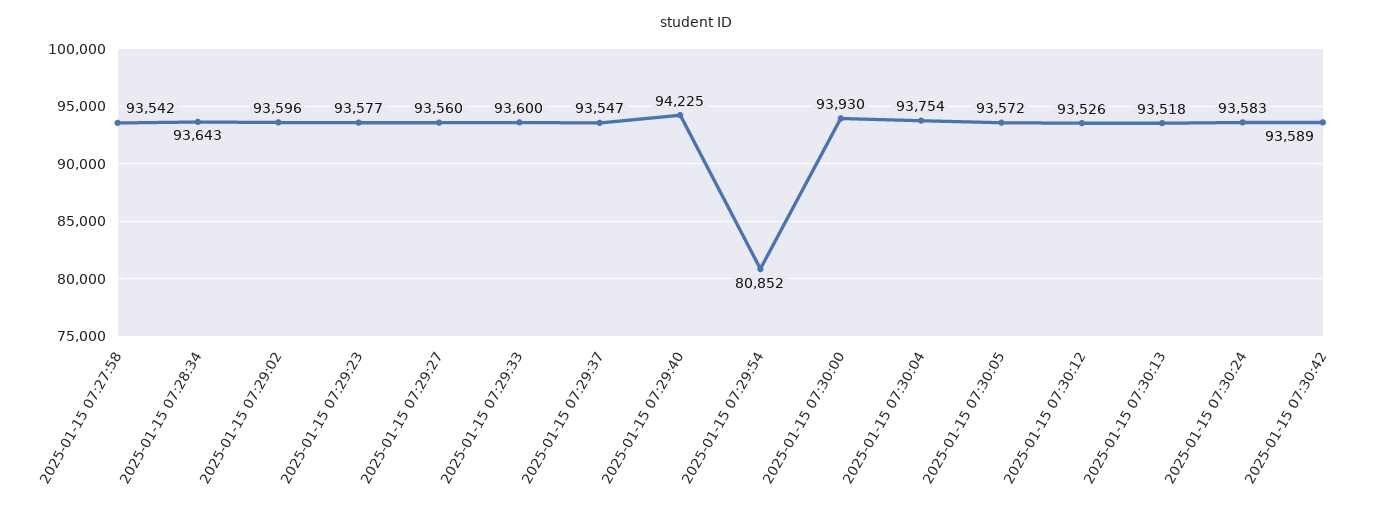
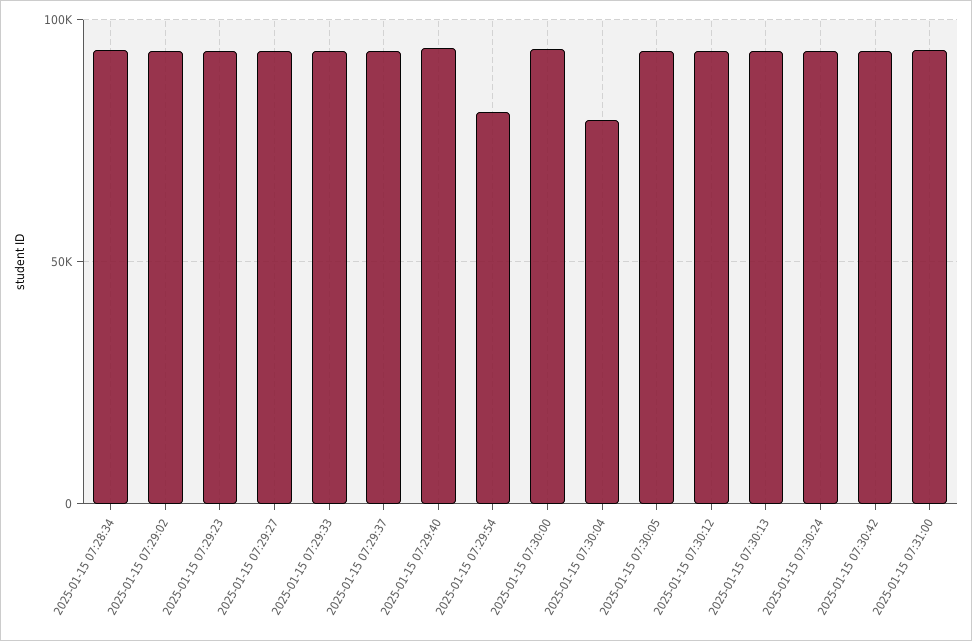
2025-01-15 07:27:58: 93542 -> none
2025-01-15 07:30:04: 93754 -> 80000
2025-01-15 07:31:00: none -> 95000

